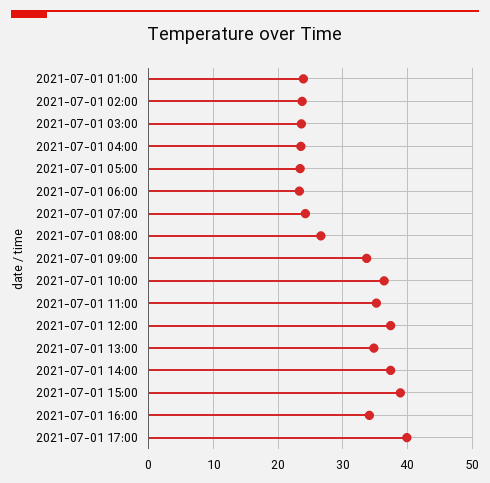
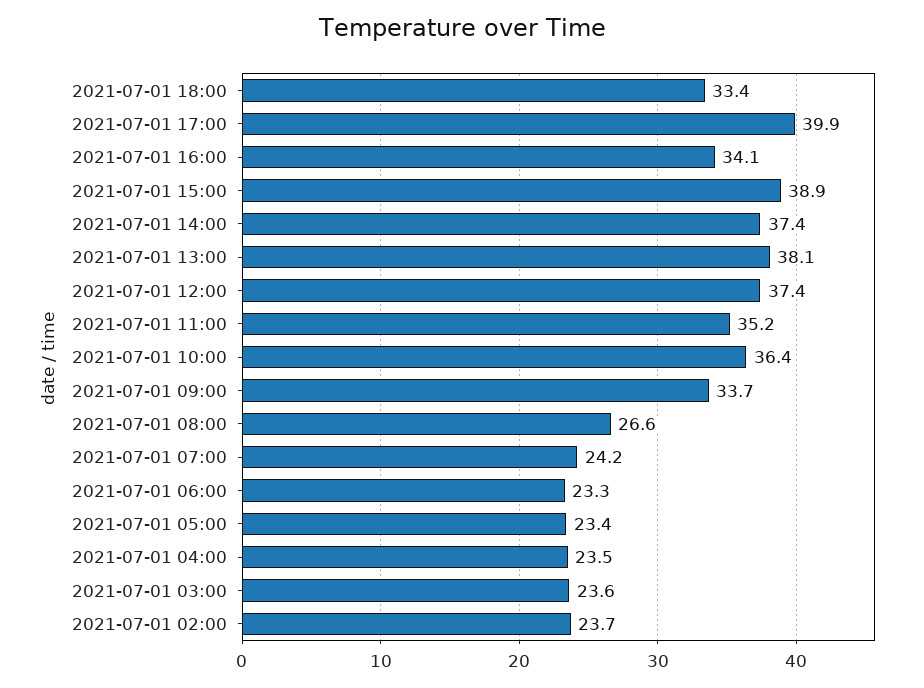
2021-07-01 01:00: 24 -> none
2021-07-01 13:00: 35 -> 38.1
2021-07-01 18:00: none -> 33.4

